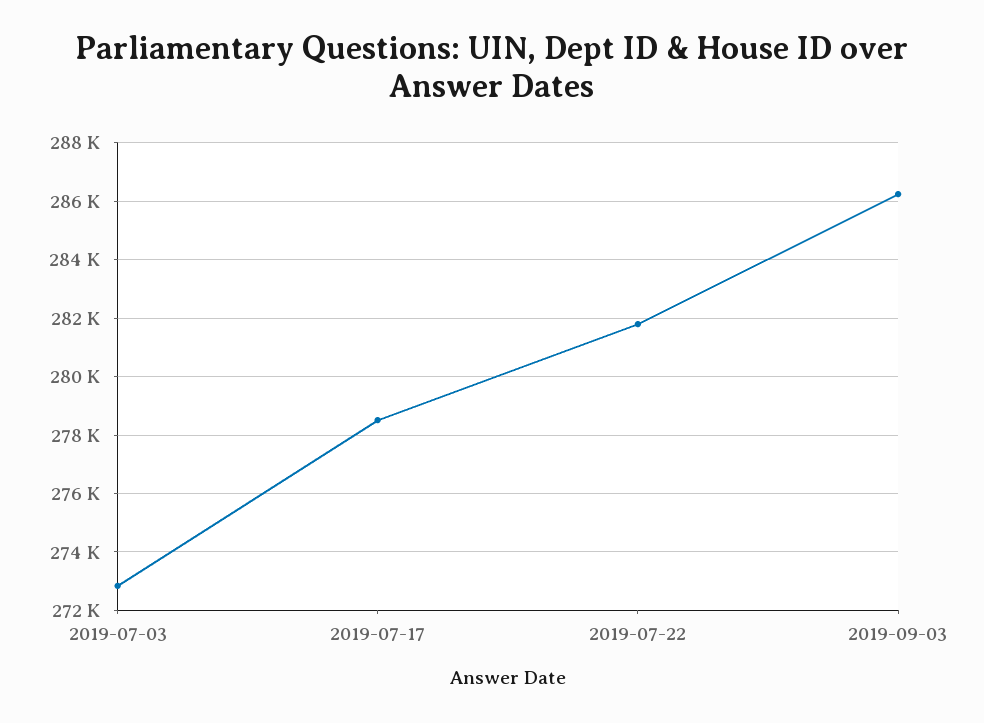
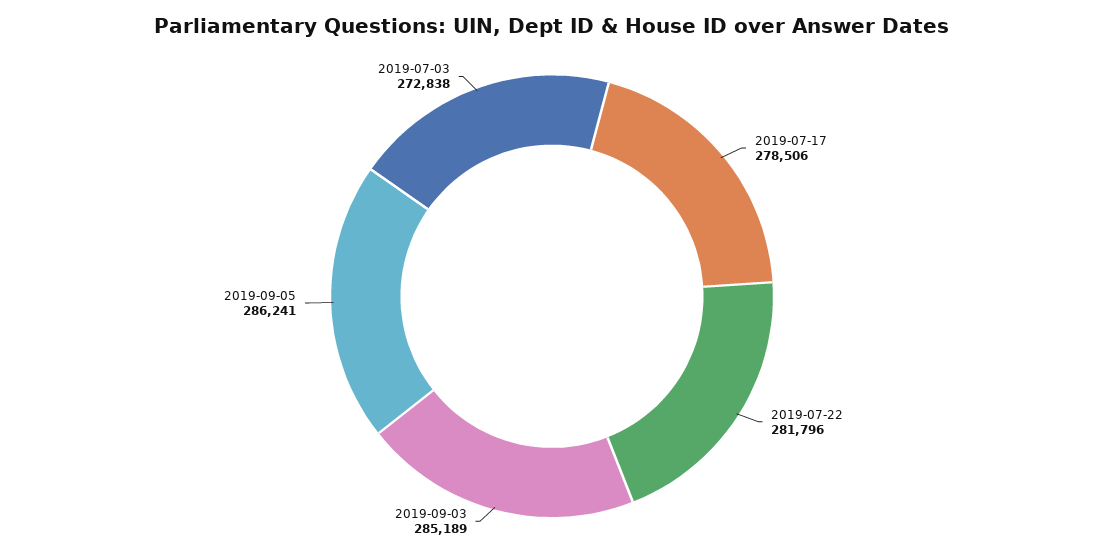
2019-09-03: 286250 -> 285189
2019-09-05: none -> 286241

